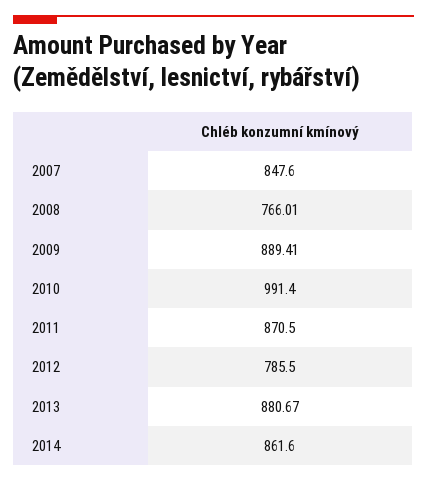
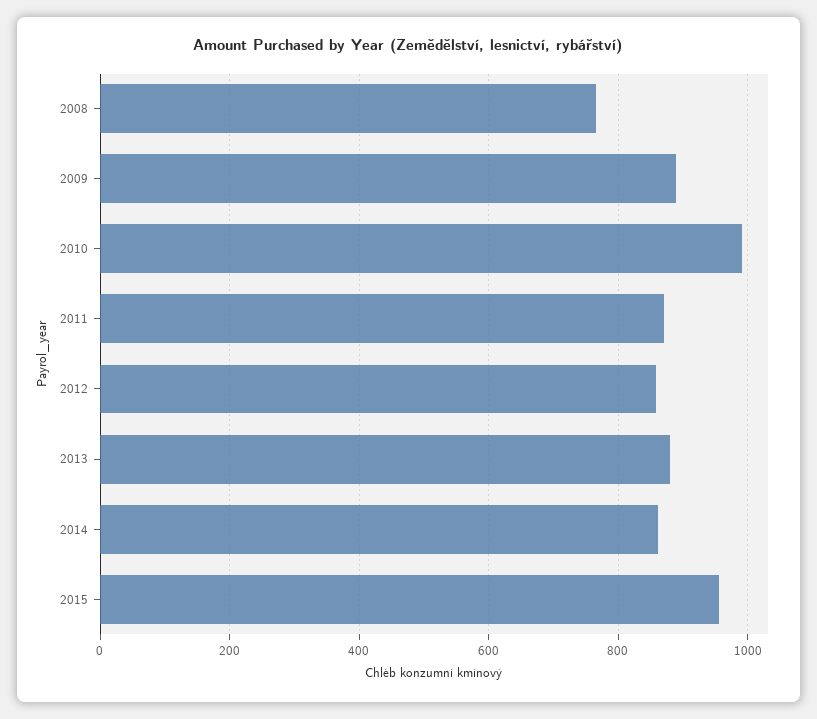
2007: 847.6 -> none
2012: 785.5 -> 860
2015: none -> 960

